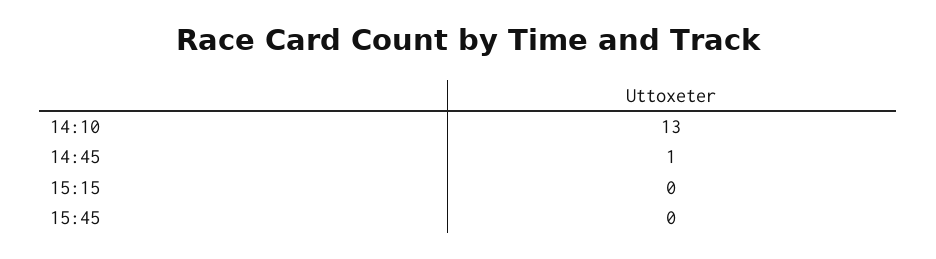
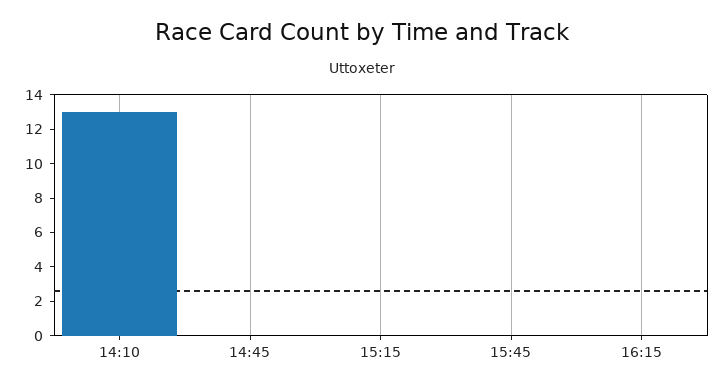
14:45: 1 -> 0
16:15: none -> 0

